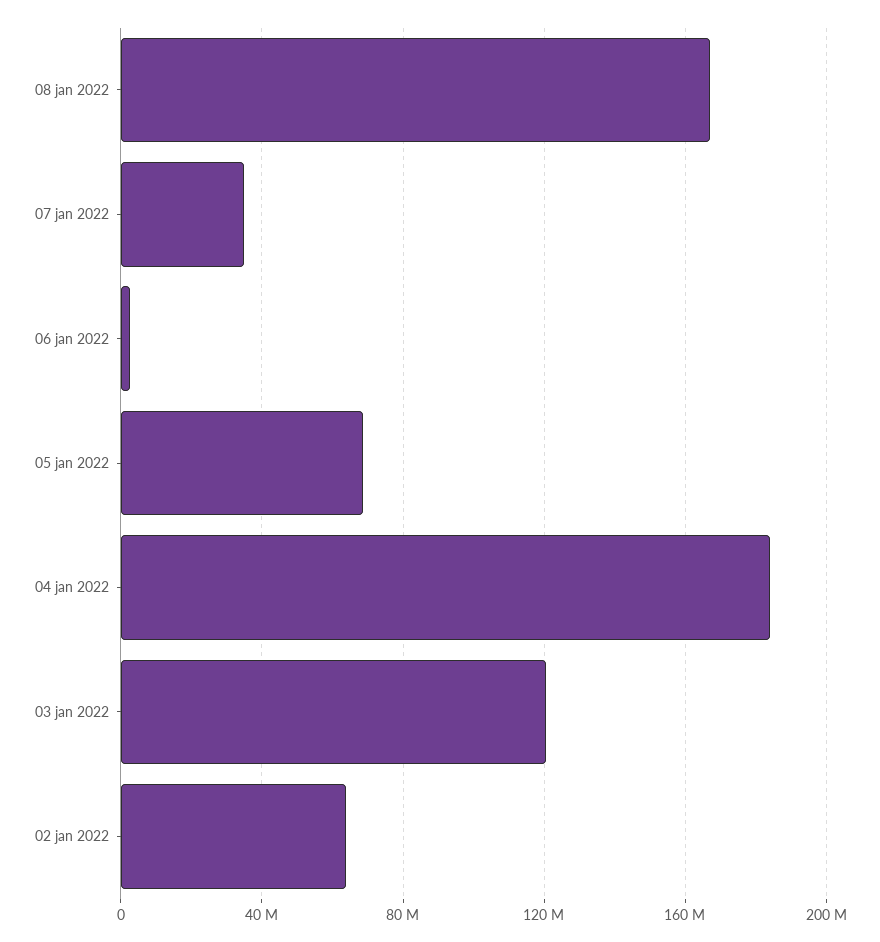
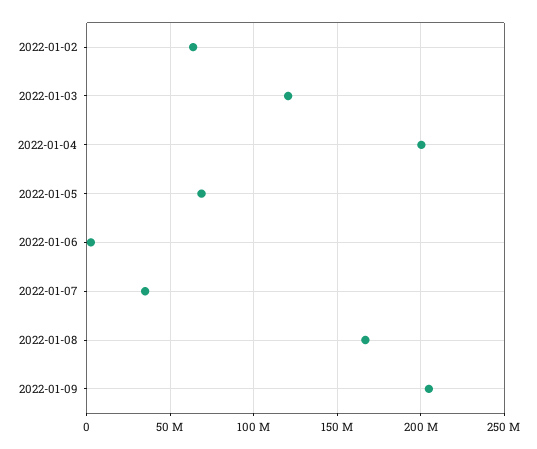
04 jan 2022: 185000000 -> 200000000
2022-01-09: none -> 205000000

